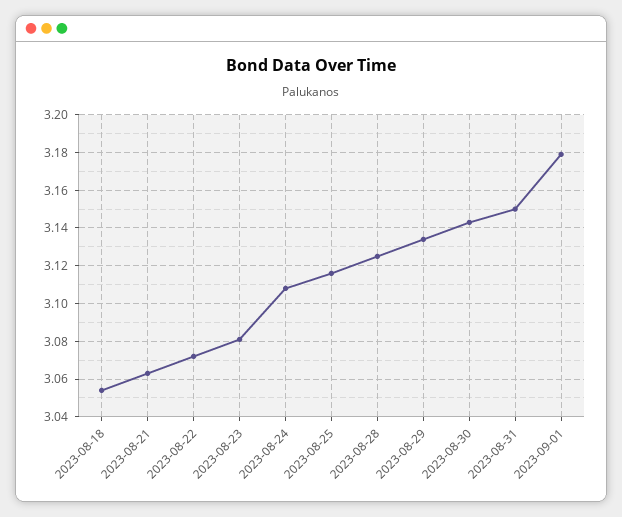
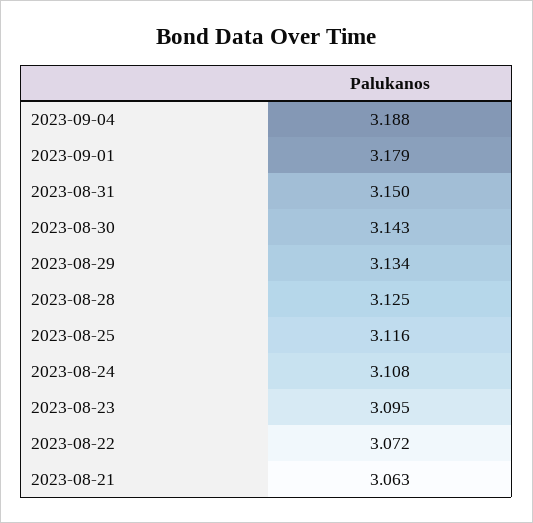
2023-08-18: 3.055 -> none
2023-08-23: 3.08 -> 3.095
2023-09-04: none -> 3.188

